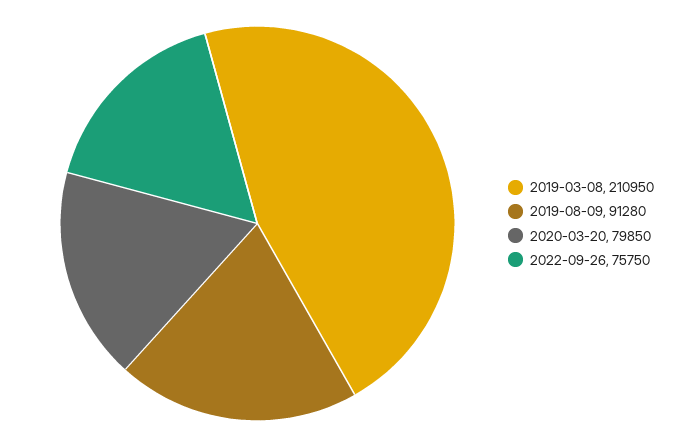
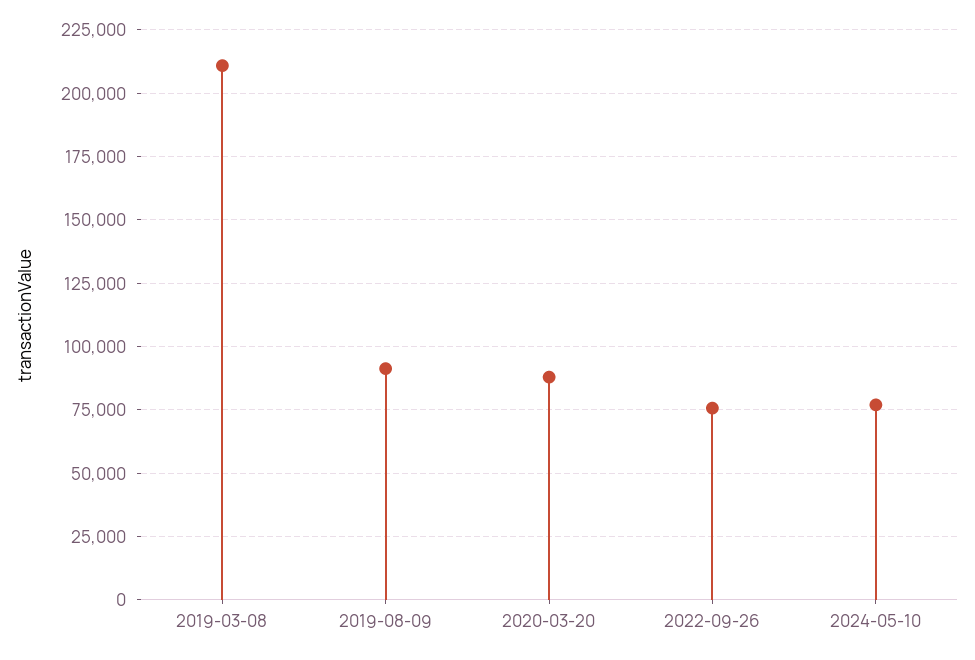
2020-03-20: 79850 -> 87500
2024-05-10: none -> 77500

